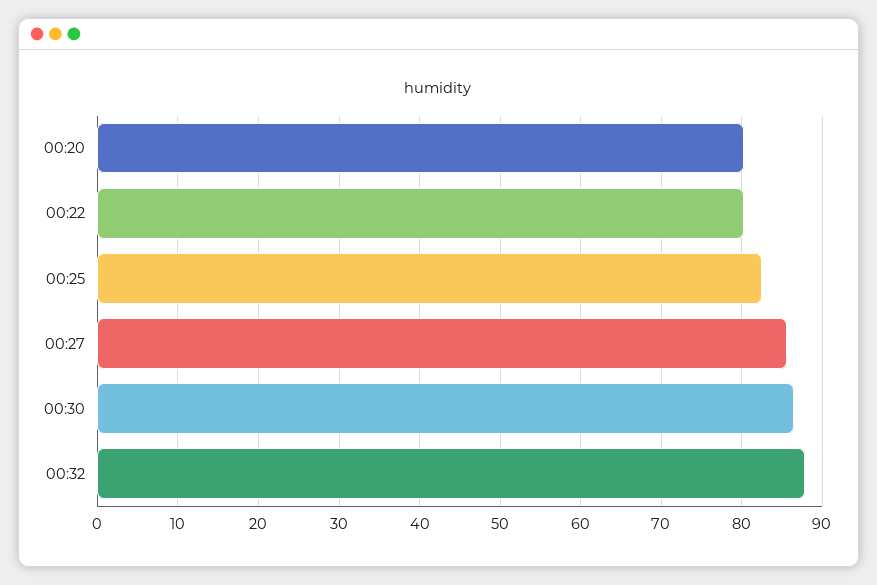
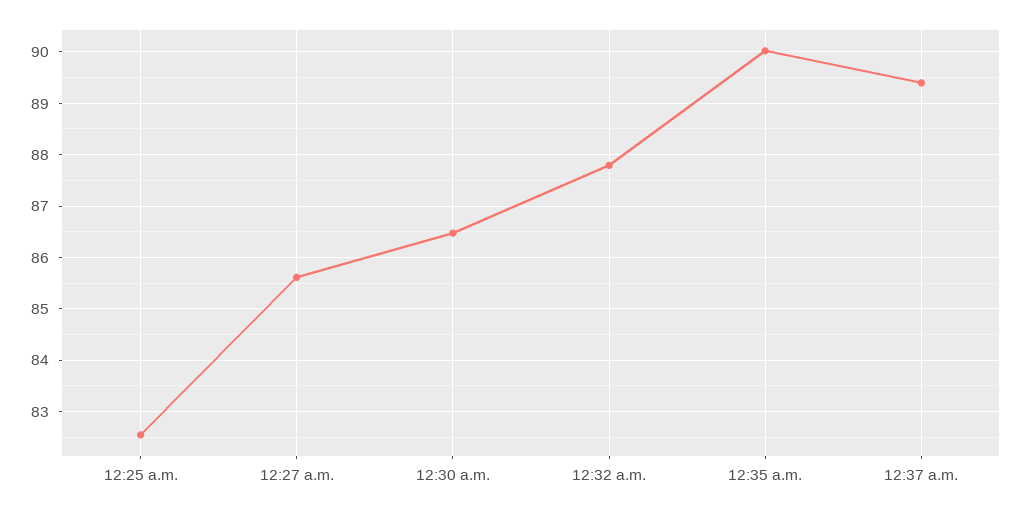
00:20: 80 -> none
00:22: 80 -> none
12:35 a.m.: none -> 90
12:37 a.m.: none -> 89.4

